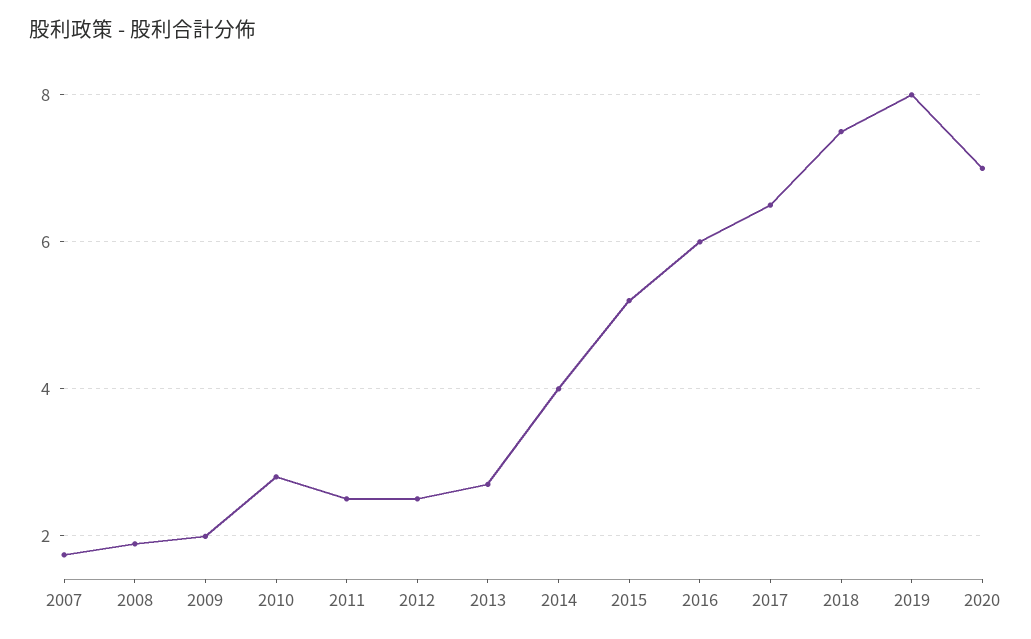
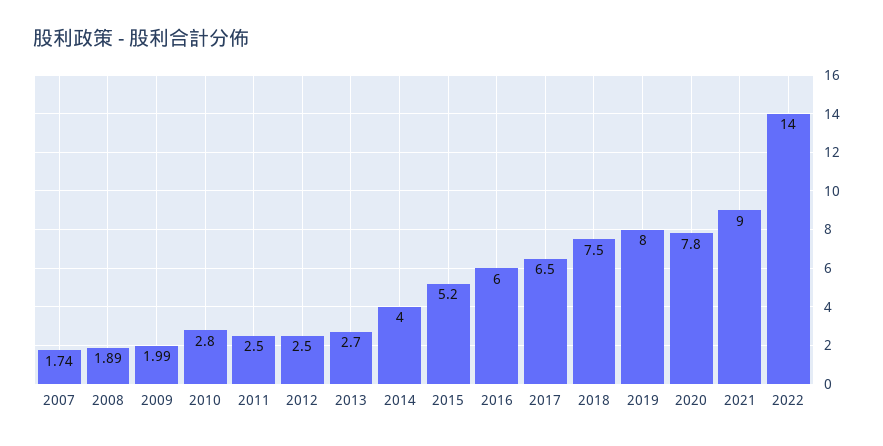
2020: 7 -> 7.8
2021: none -> 9
2022: none -> 14

